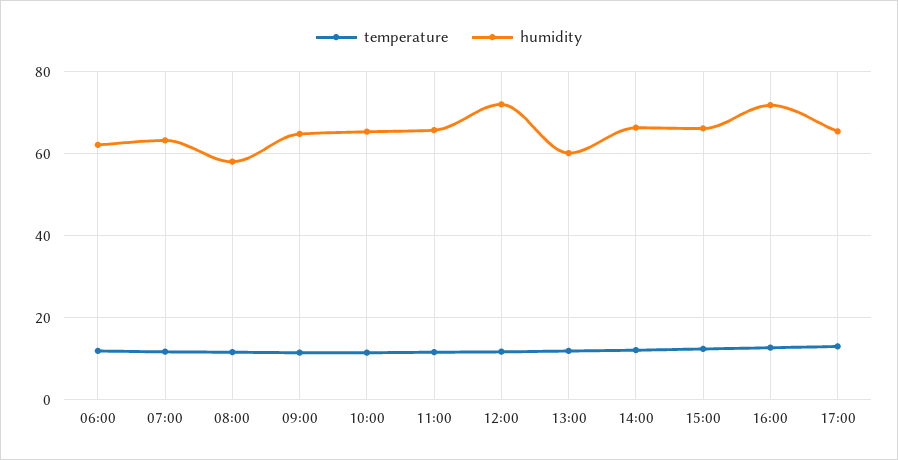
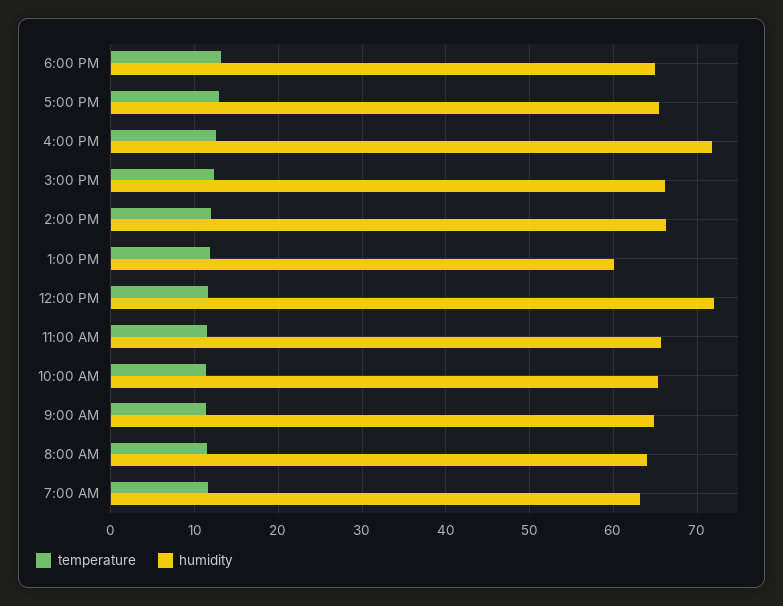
temperature, 06:00: 12 -> none
humidity, 06:00: 62 -> none
humidity, 08:00: 58 -> 64
temperature, 6:00 PM: none -> 13
humidity, 6:00 PM: none -> 65

